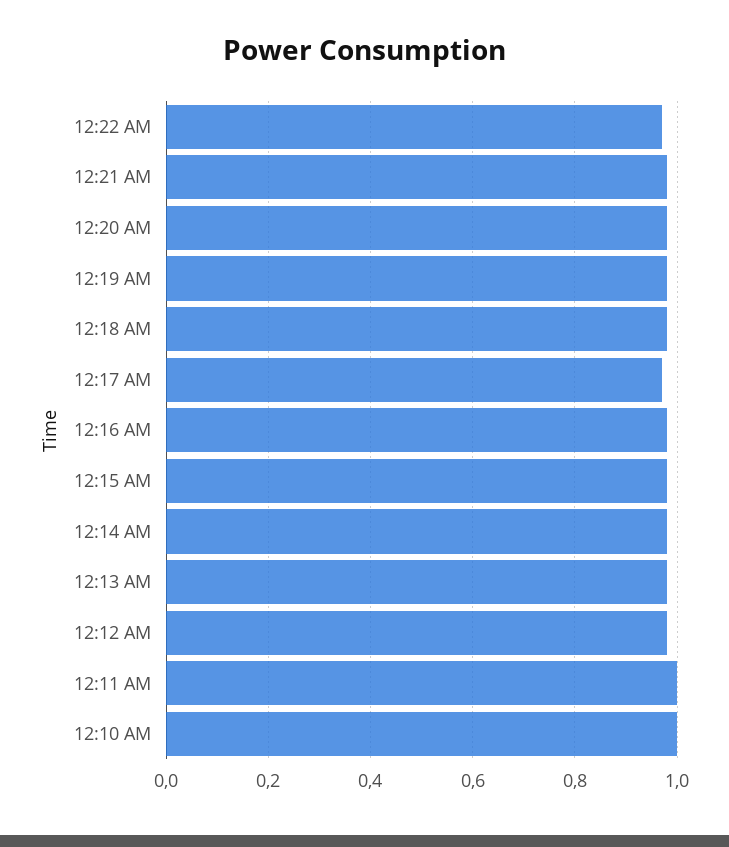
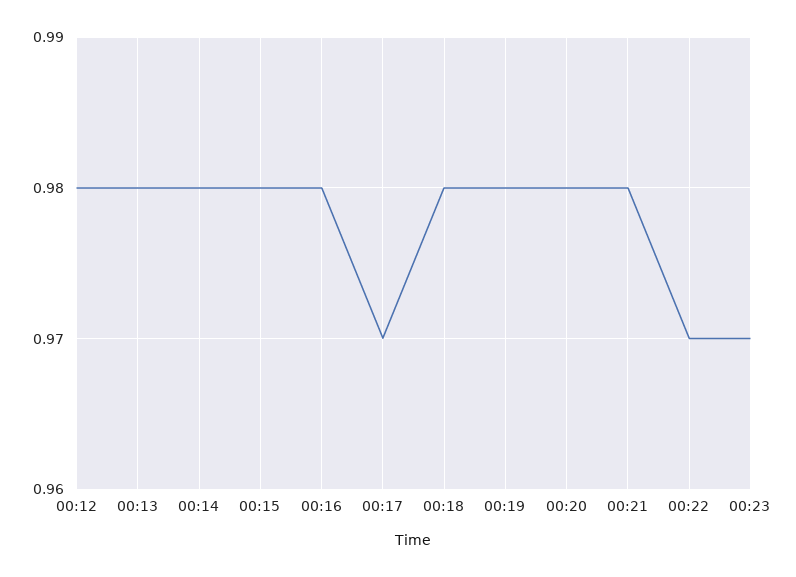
12:11 AM: 1 -> none
12:10 AM: 1 -> none
00:23: none -> 0.97

